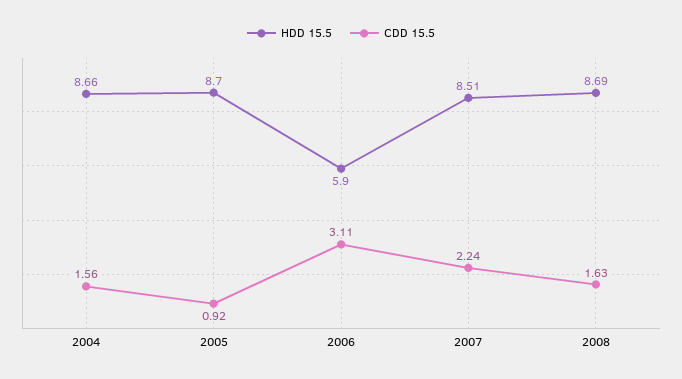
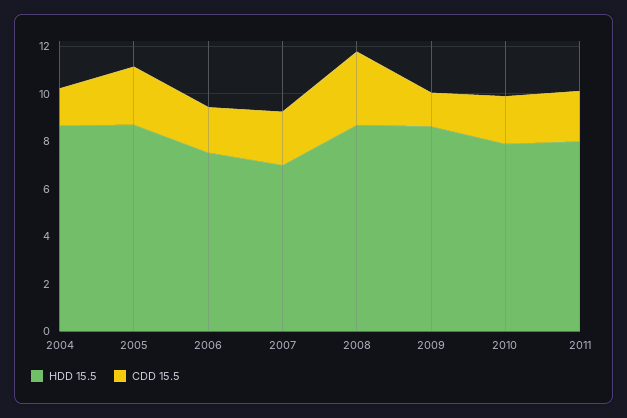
CDD 15.5, 2005: 0.92 -> 2.5
HDD 15.5, 2006: 5.9 -> 7.5
CDD 15.5, 2006: 3.11 -> 2
HDD 15.5, 2007: 8.51 -> 7
CDD 15.5, 2008: 1.63 -> 3
HDD 15.5, 2009: none -> 8.5
CDD 15.5, 2009: none -> 1.5
HDD 15.5, 2010: none -> 8
CDD 15.5, 2010: none -> 2
HDD 15.5, 2011: none -> 8
CDD 15.5, 2011: none -> 2

